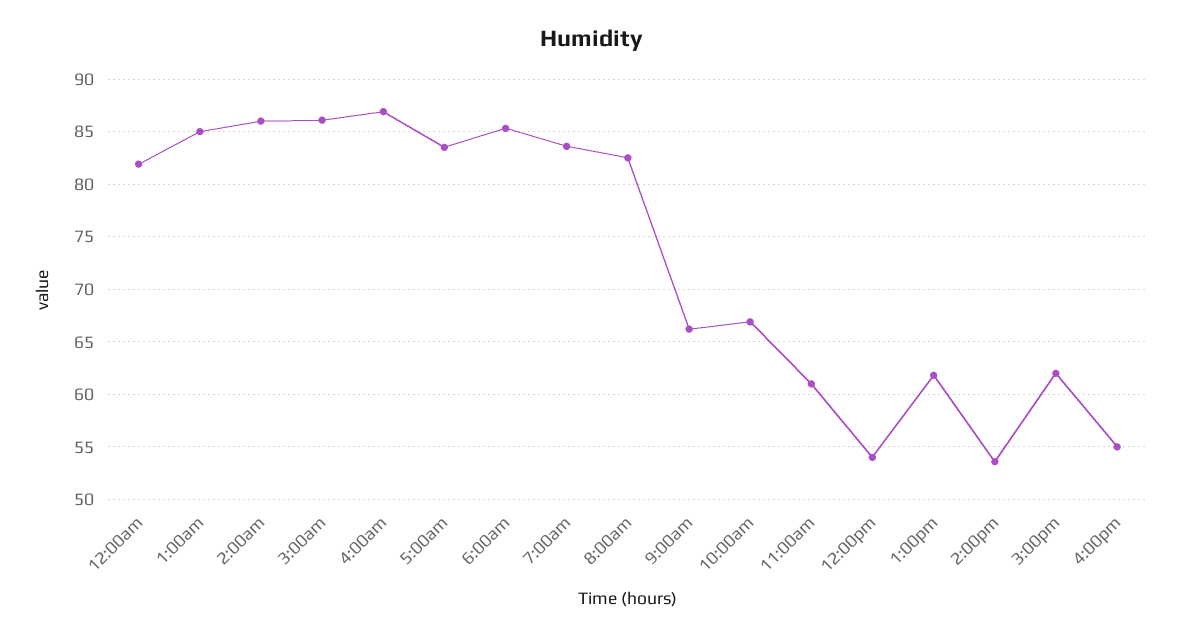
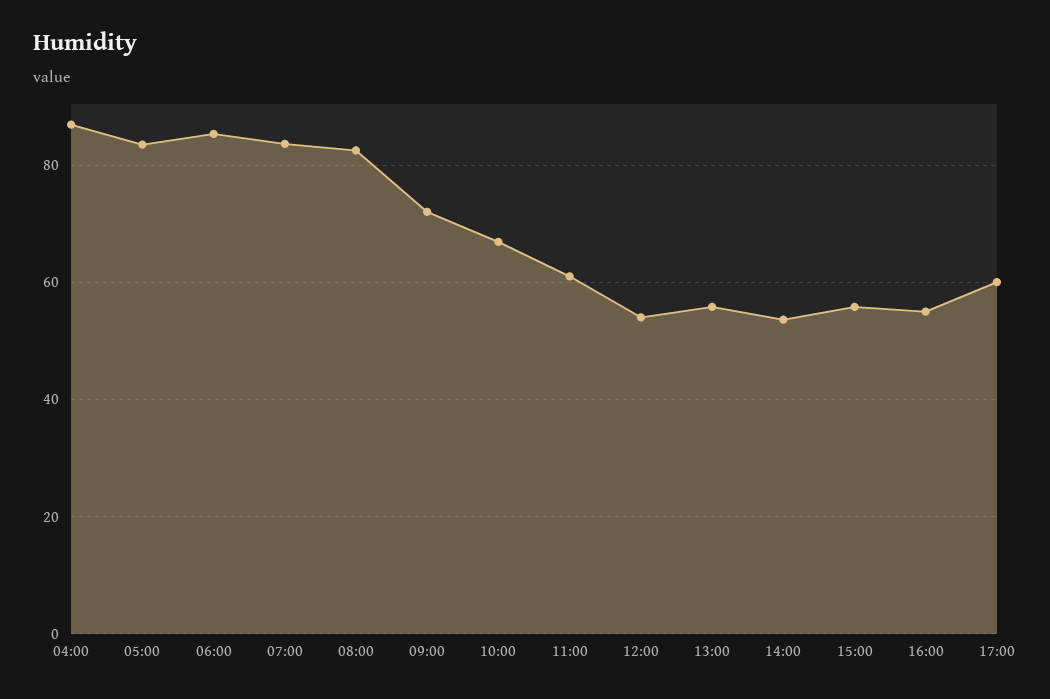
12:00am: 82 -> none
1:00am: 85 -> none
2:00am: 86 -> none
3:00am: 86 -> none
9:00am: 66 -> 72
1:00pm: 62 -> 56
3:00pm: 62 -> 56
17:00: none -> 60

